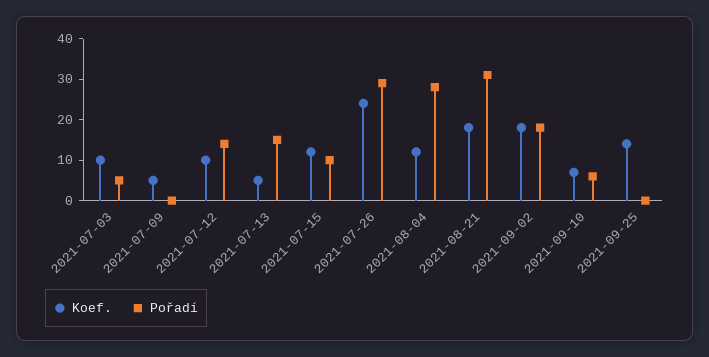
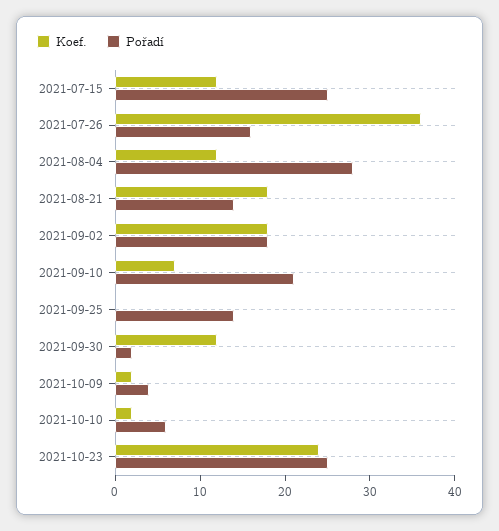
Koef., 2021-07-03: 10 -> none
Pořadí, 2021-07-03: 5 -> none
Koef., 2021-07-09: 5 -> none
Pořadí, 2021-07-09: 0 -> none
Koef., 2021-07-12: 10 -> none
Pořadí, 2021-07-12: 15 -> none
Koef., 2021-07-13: 5 -> none
Pořadí, 2021-07-13: 15 -> none
Pořadí, 2021-07-15: 10 -> 25
Koef., 2021-07-26: 25 -> 36
Pořadí, 2021-07-26: 30 -> 16
Pořadí, 2021-08-21: 30 -> 14
Pořadí, 2021-09-10: 5 -> 21
Koef., 2021-09-25: 15 -> 0
Pořadí, 2021-09-25: 0 -> 14
Koef., 2021-09-30: none -> 12
Pořadí, 2021-09-30: none -> 2
Koef., 2021-10-09: none -> 2
Pořadí, 2021-10-09: none -> 4
Koef., 2021-10-10: none -> 2
Pořadí, 2021-10-10: none -> 6
Koef., 2021-10-23: none -> 24
Pořadí, 2021-10-23: none -> 25

